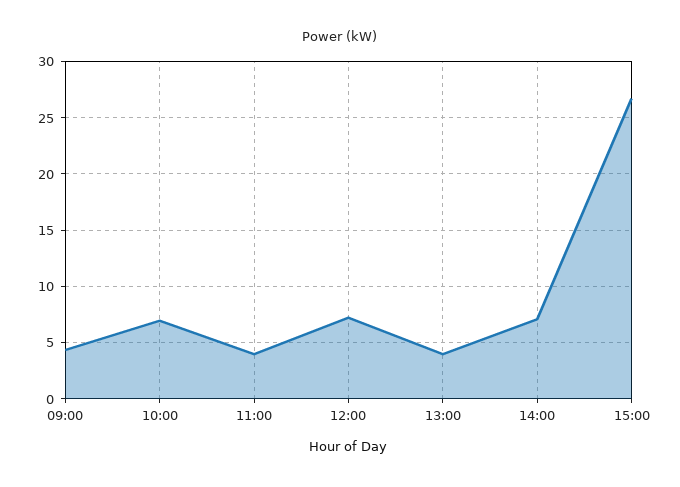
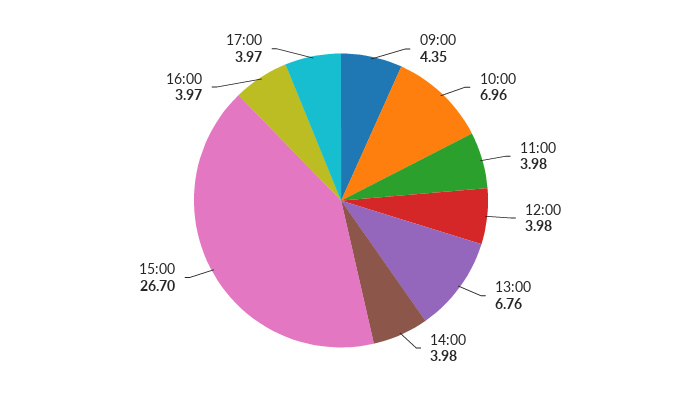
12:00: 7 -> 3.98
13:00: 4 -> 6.76
14:00: 7 -> 3.98
16:00: none -> 3.97
17:00: none -> 3.97

